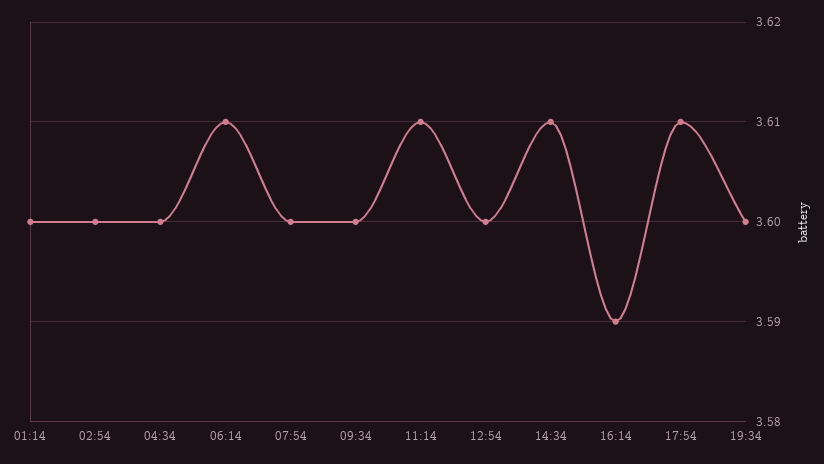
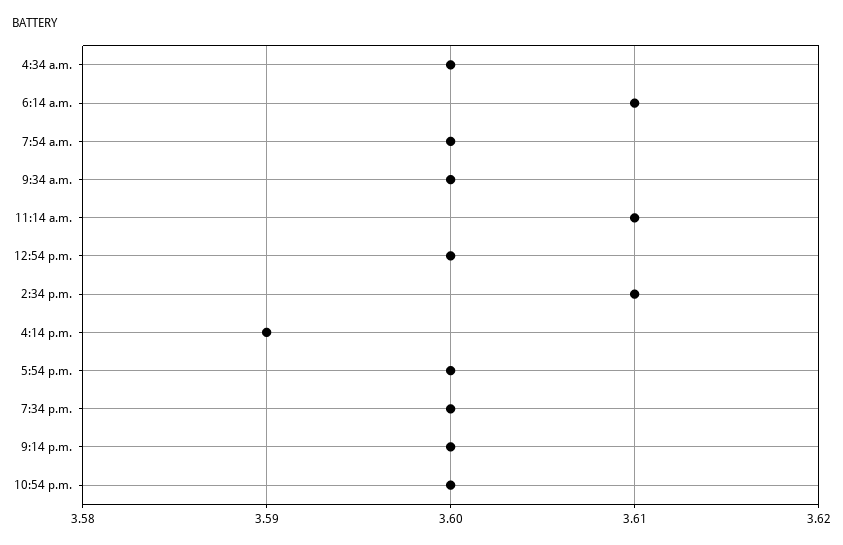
01:14: 3.6 -> none
02:54: 3.6 -> none
17:54: 3.61 -> 3.6
9:14 p.m.: none -> 3.6
10:54 p.m.: none -> 3.6

